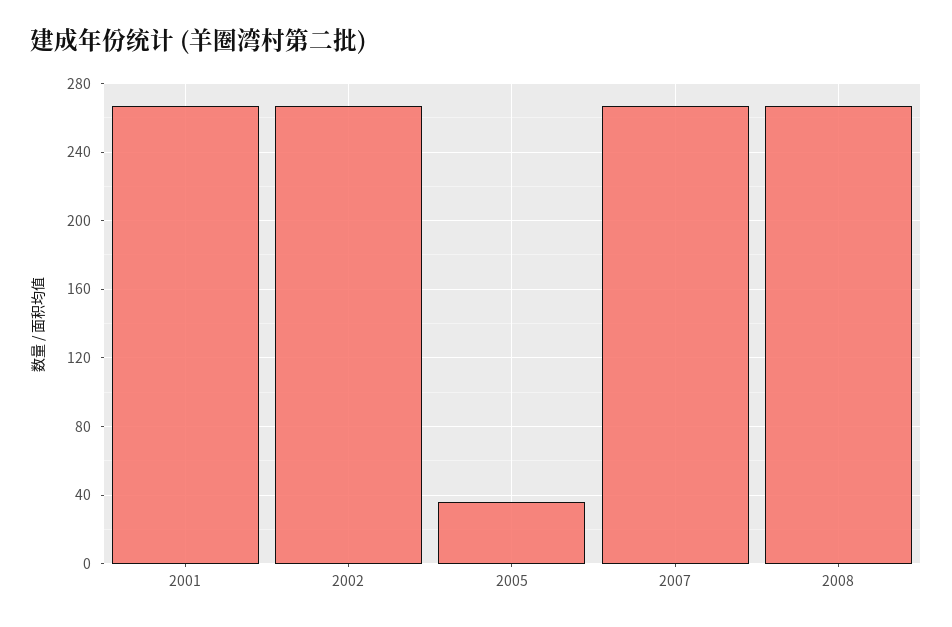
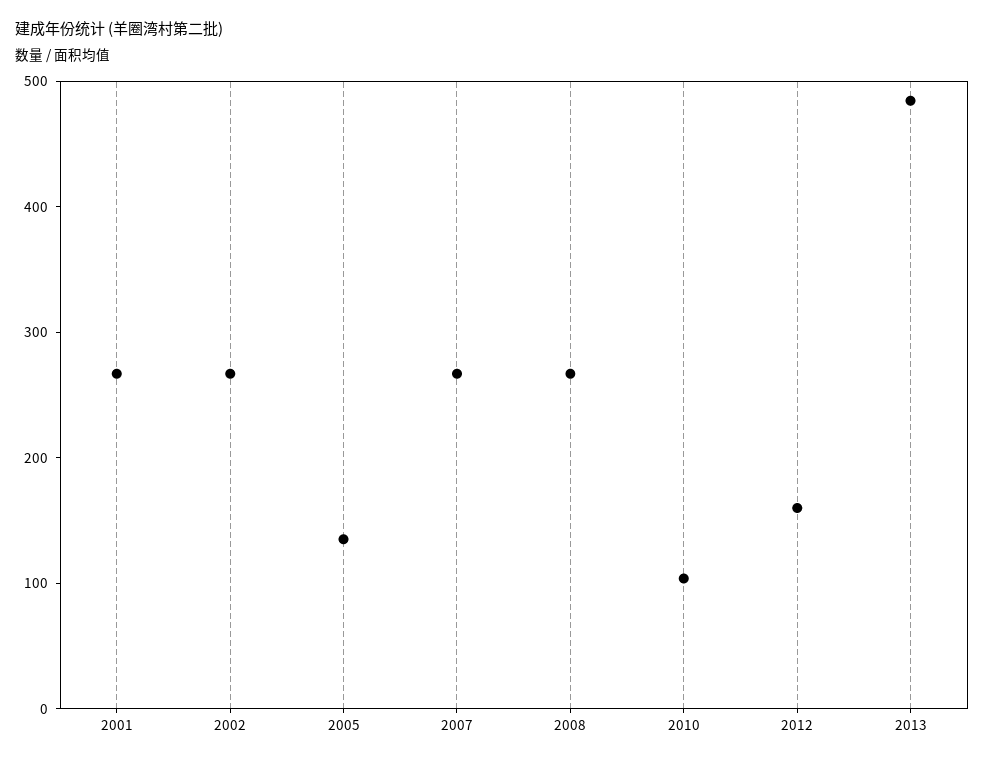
2005: 35 -> 140
2010: none -> 100
2012: none -> 160
2013: none -> 480

